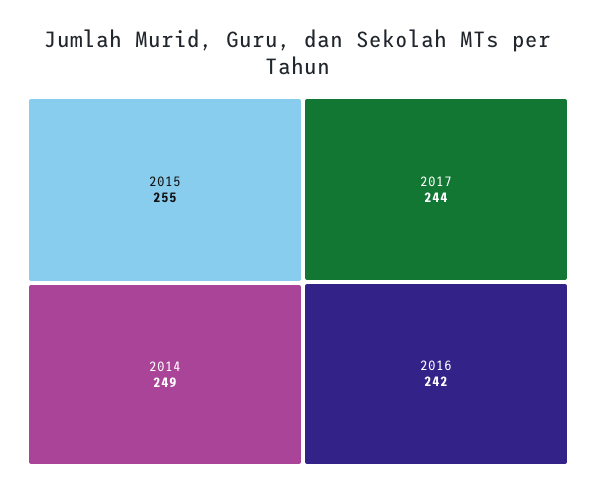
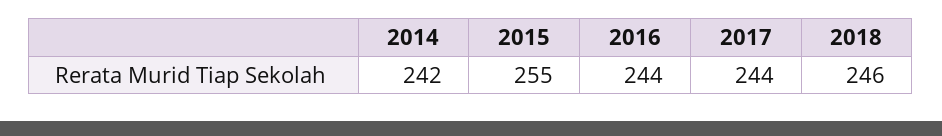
2014: 249 -> 242
2016: 242 -> 244
2018: none -> 246

